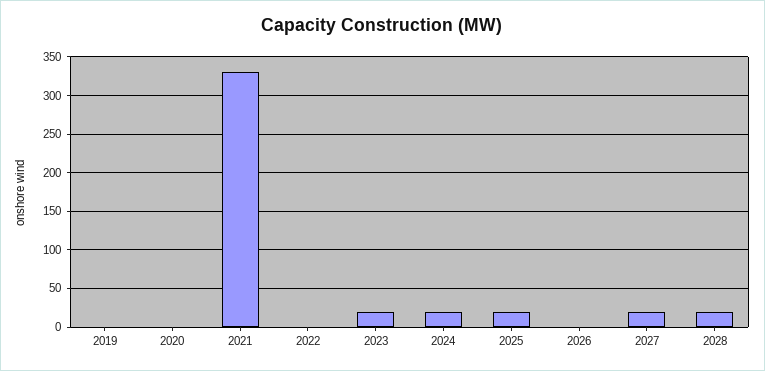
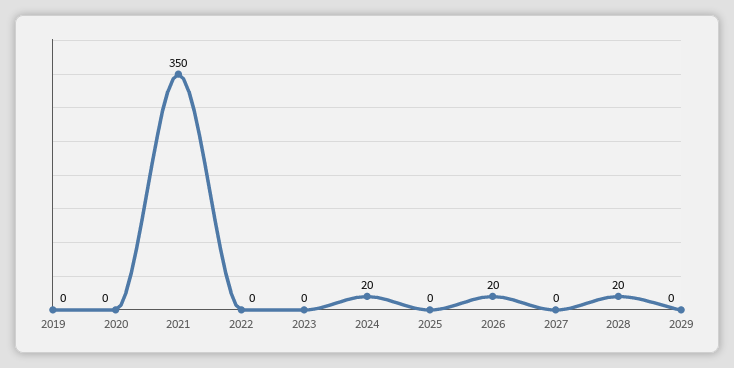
2021: 330 -> 350
2023: 20 -> 0
2025: 20 -> 0
2026: 0 -> 20
2027: 20 -> 0
2029: none -> 0

